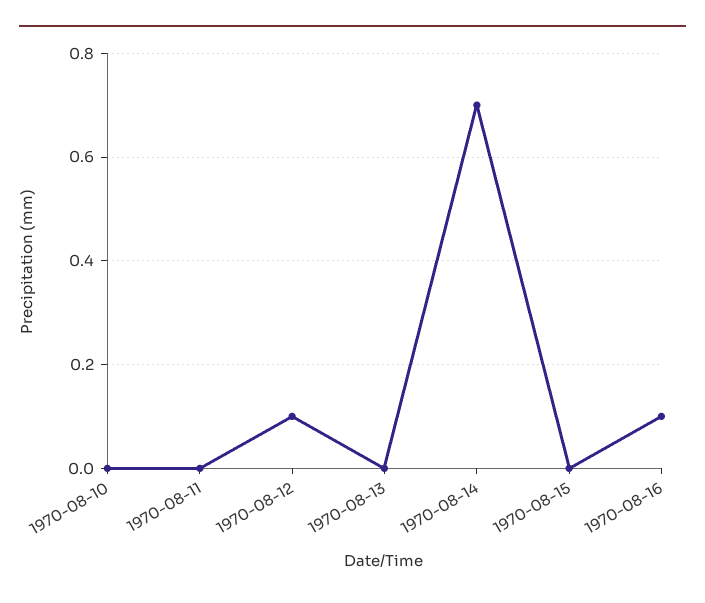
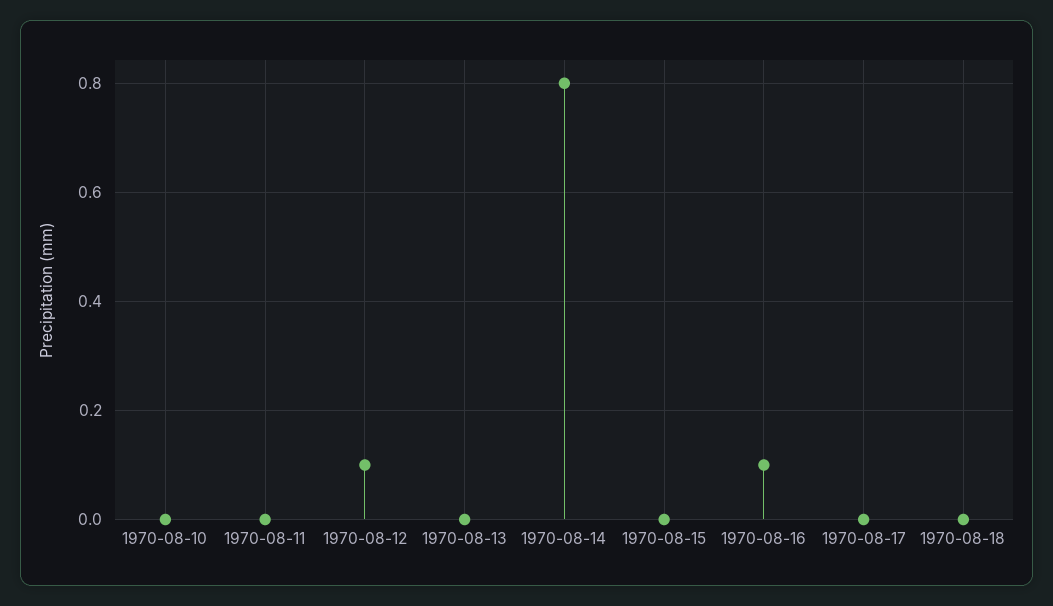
1970-08-14: 0.7 -> 0.8
1970-08-17: none -> 0
1970-08-18: none -> 0

